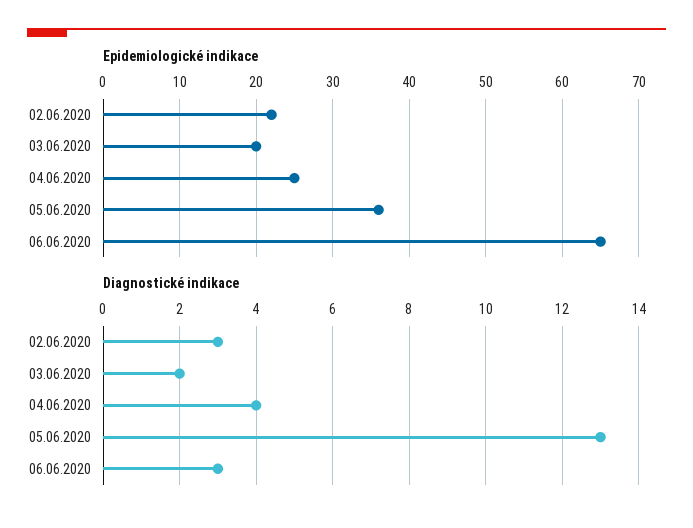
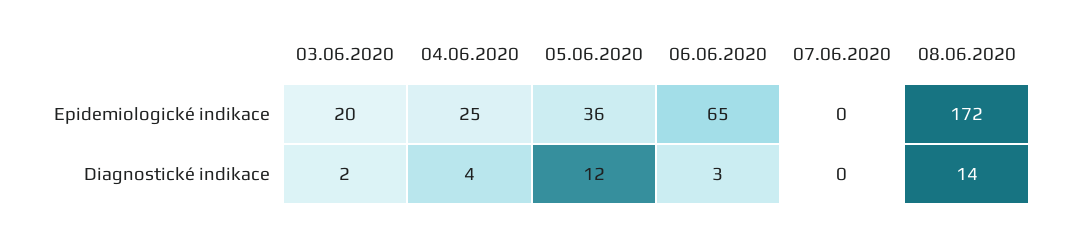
Epidemiologické indikace, 02.06.2020: 22 -> none
Diagnostické indikace, 02.06.2020: 3 -> none
Diagnostické indikace, 05.06.2020: 13 -> 12
Epidemiologické indikace, 07.06.2020: none -> 0
Epidemiologické indikace, 08.06.2020: none -> 172
Diagnostické indikace, 07.06.2020: none -> 0
Diagnostické indikace, 08.06.2020: none -> 14

